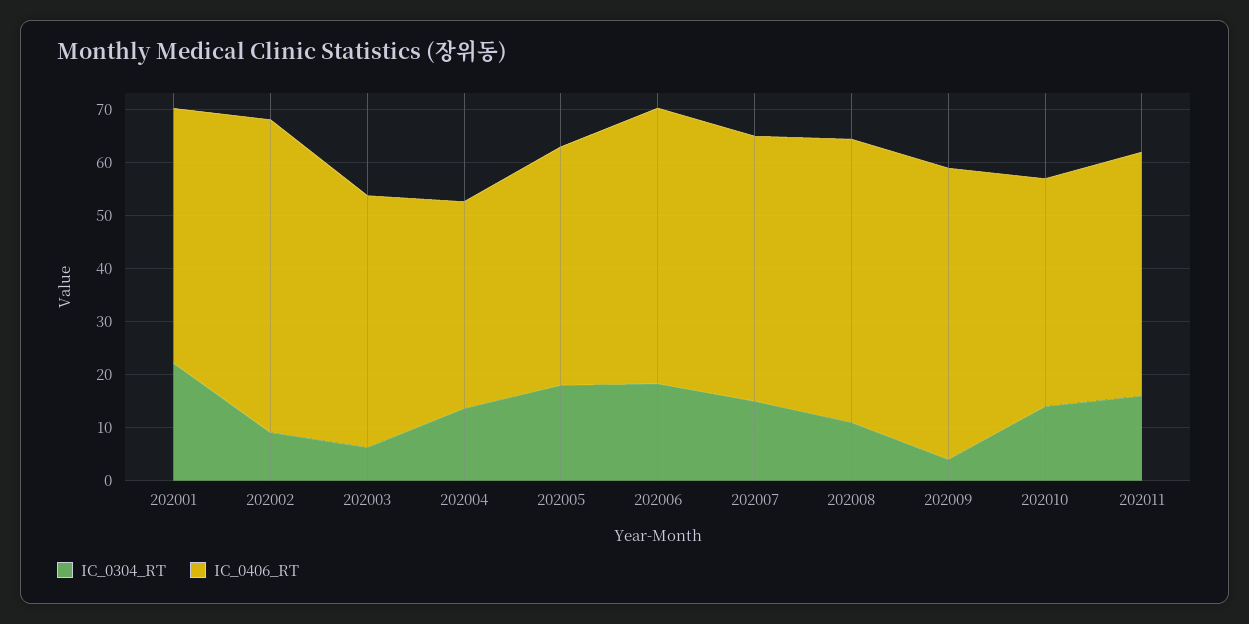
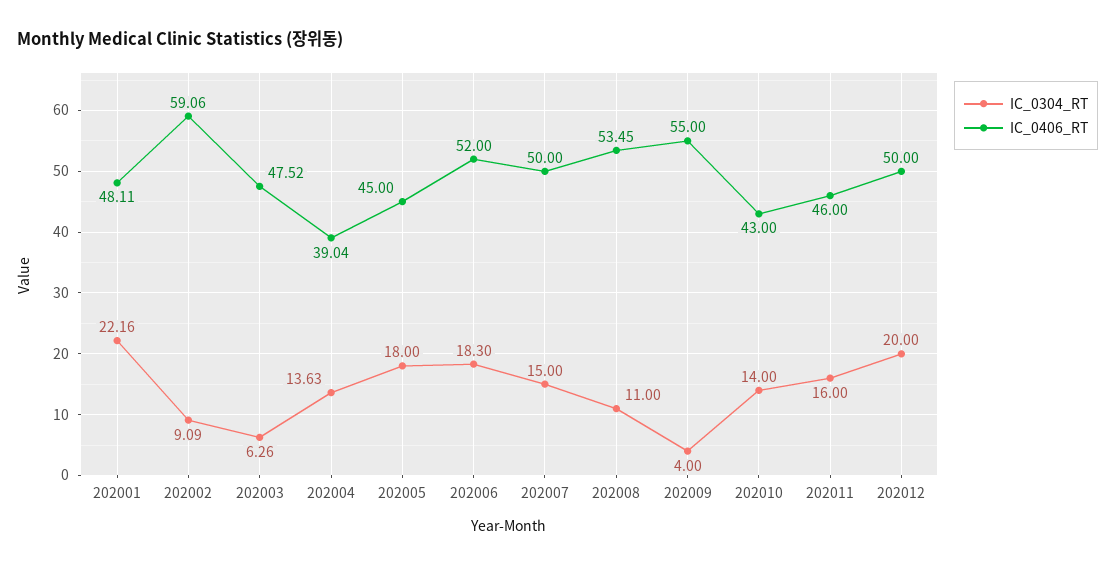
IC_0304_RT, 202012: none -> 20
IC_0406_RT, 202012: none -> 50

